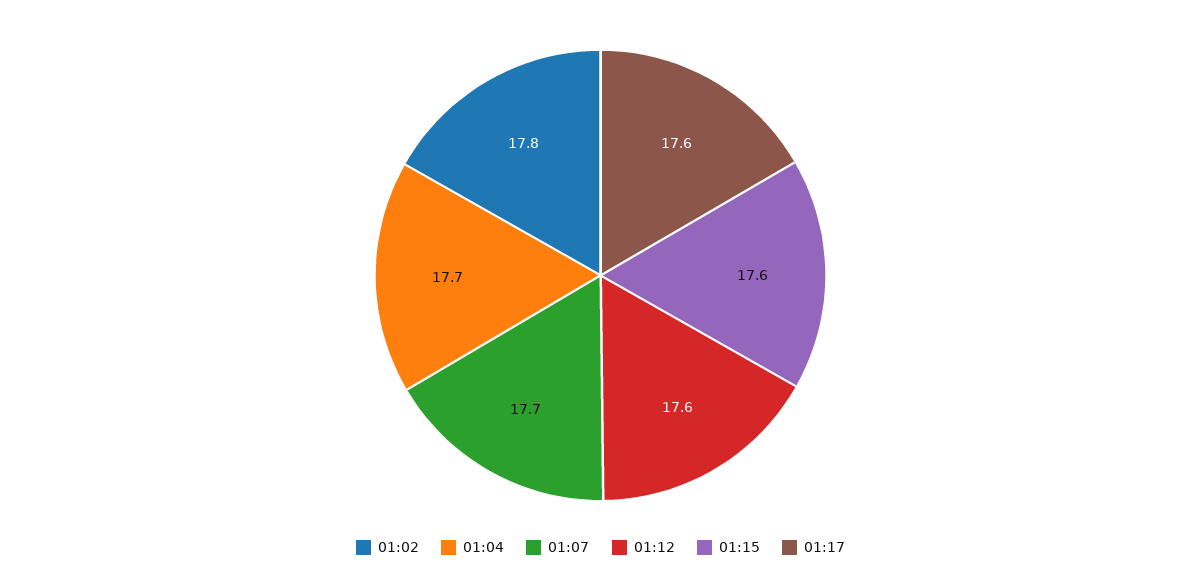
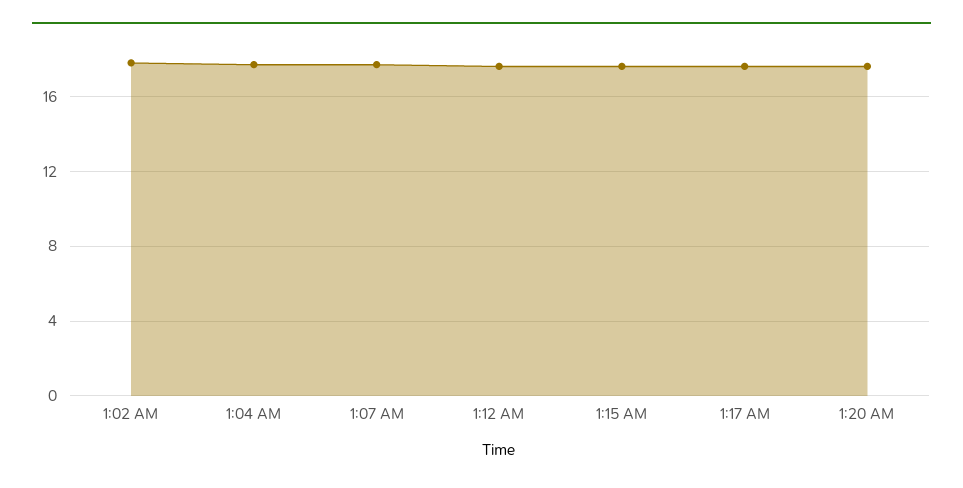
1:20 AM: none -> 17.5

